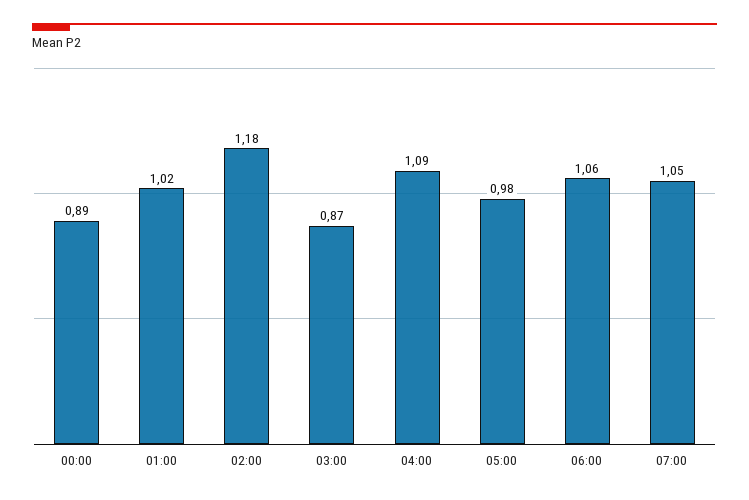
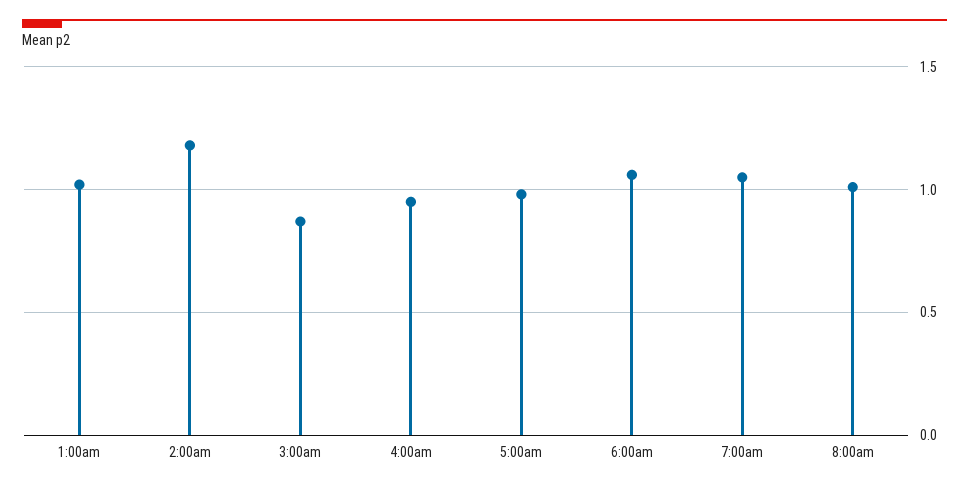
00:00: 0.89 -> none
04:00: 1.09 -> 0.95
8:00am: none -> 1

